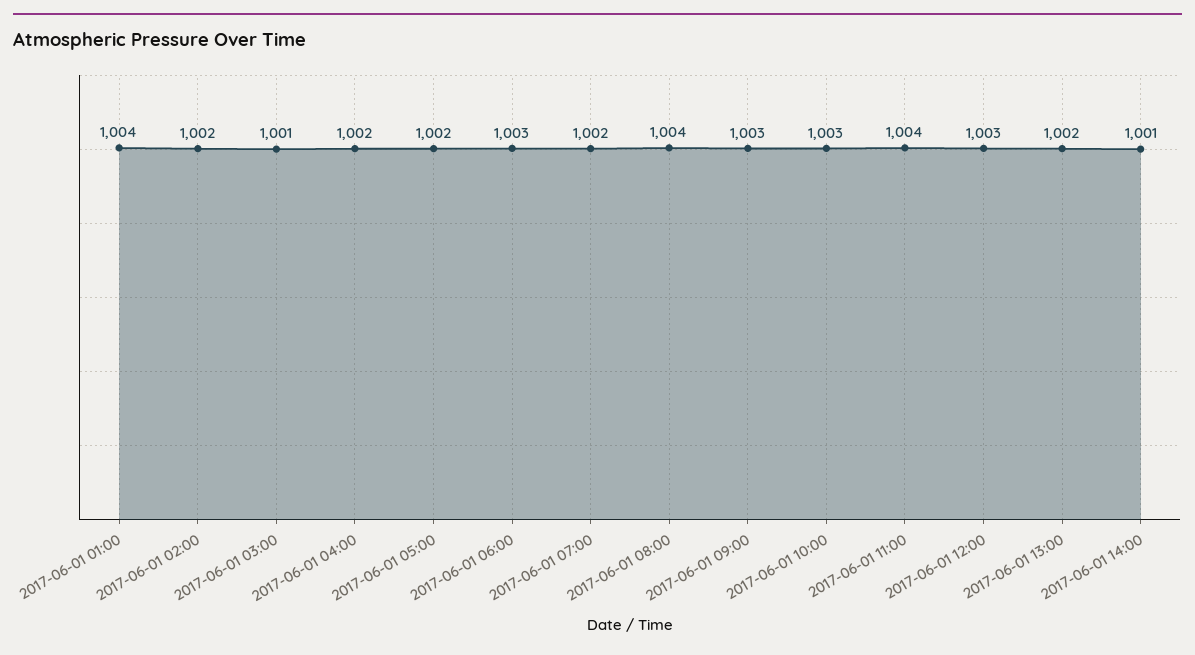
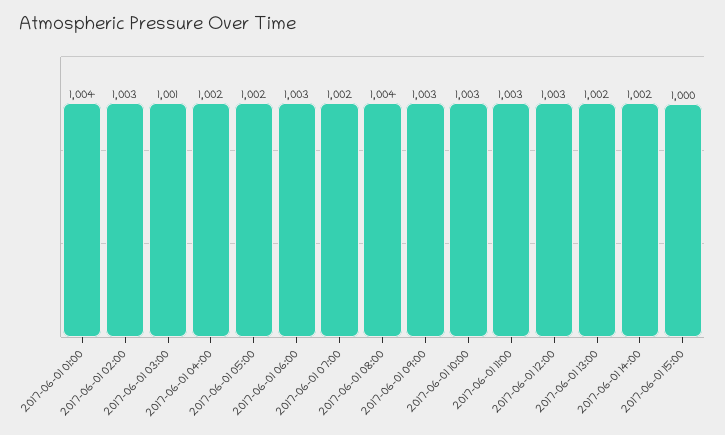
2017-06-01 02:00: 1002 -> 1003
2017-06-01 11:00: 1004 -> 1003
2017-06-01 14:00: 1001 -> 1002
2017-06-01 15:00: none -> 1000

